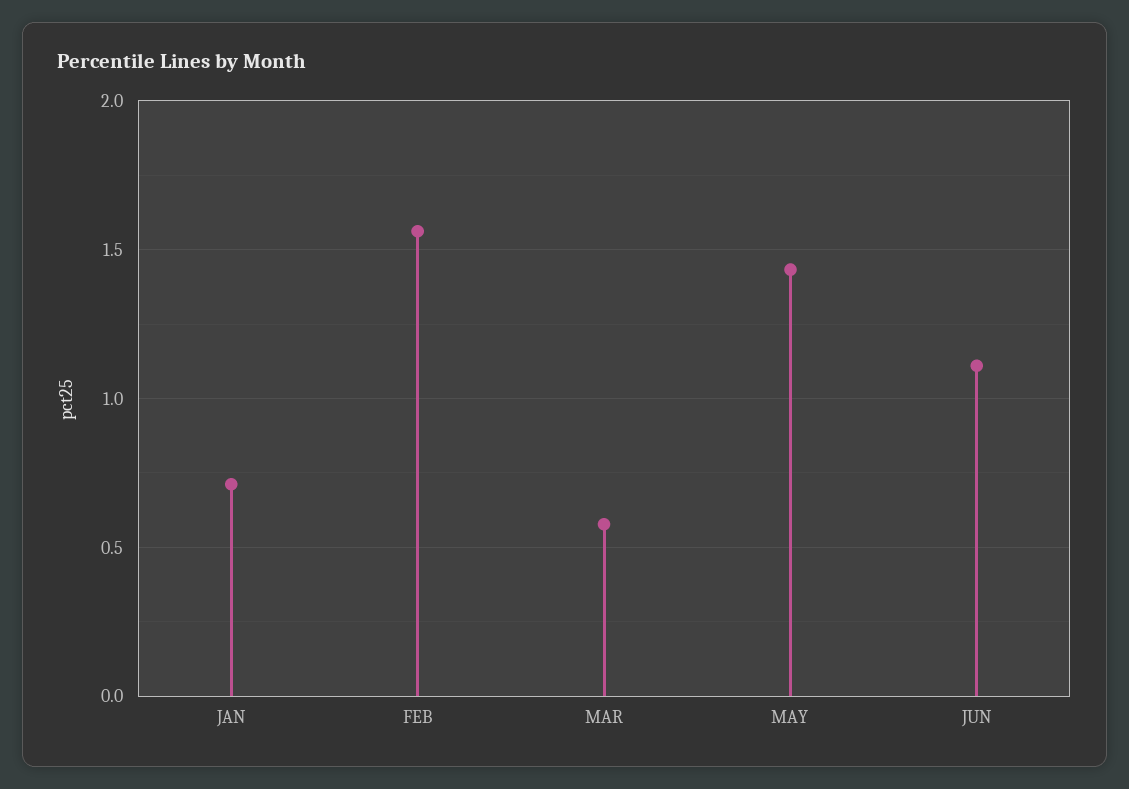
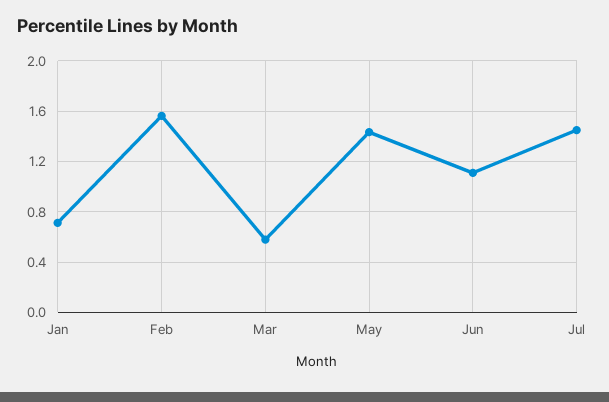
Jul: none -> 1.45

